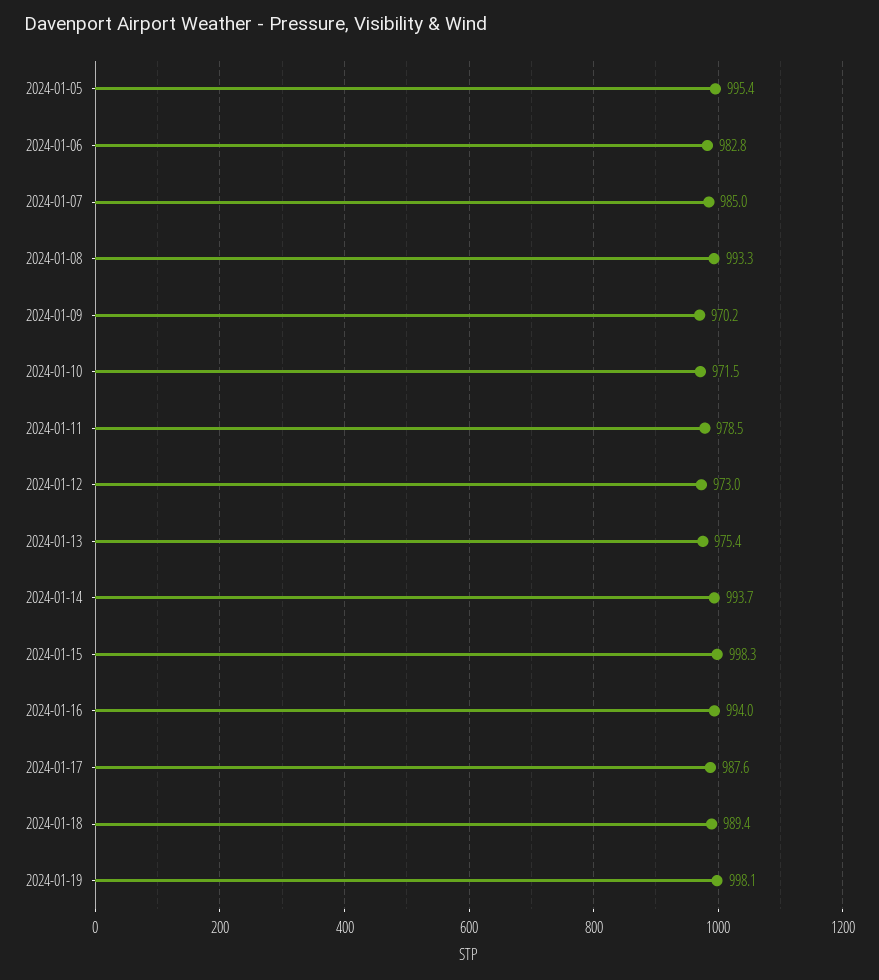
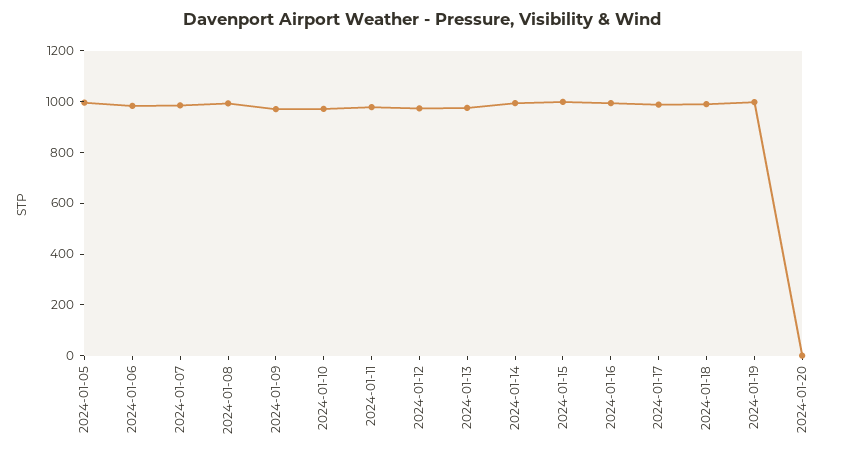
2024-01-20: none -> 0

